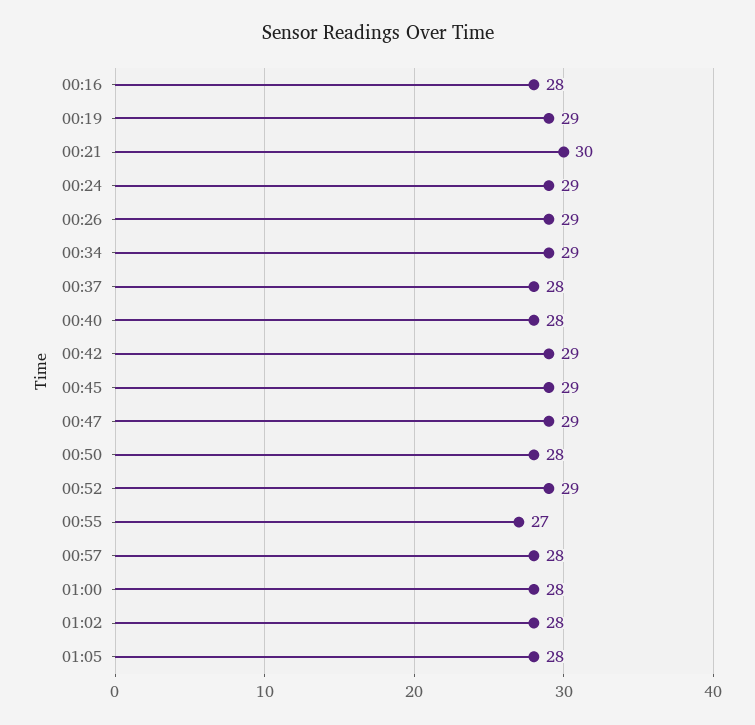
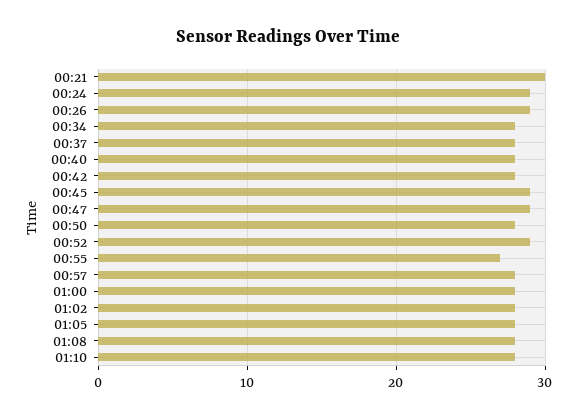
00:16: 28 -> none
00:19: 29 -> none
00:34: 29 -> 28
00:42: 29 -> 28
01:08: none -> 28
01:10: none -> 28

